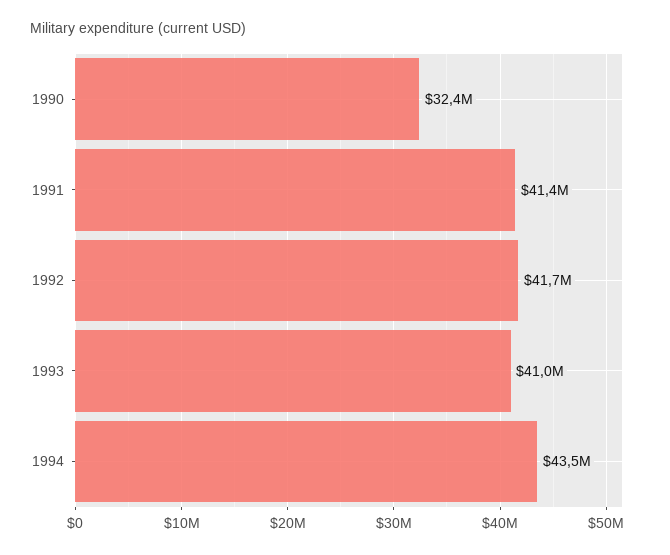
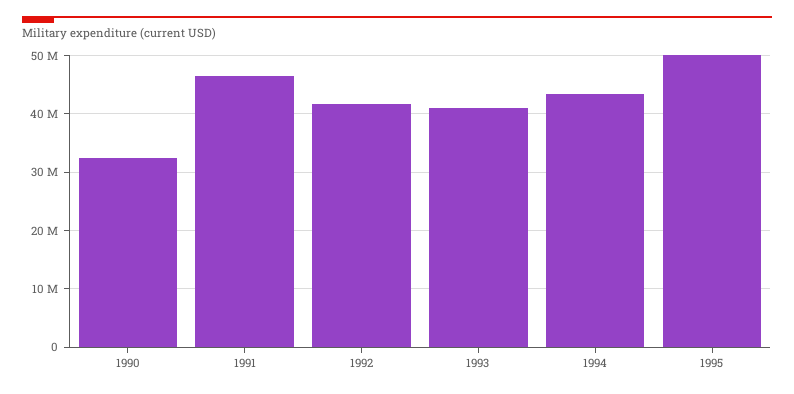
1991: 41400000 -> 46000000
1995: none -> 50000000

